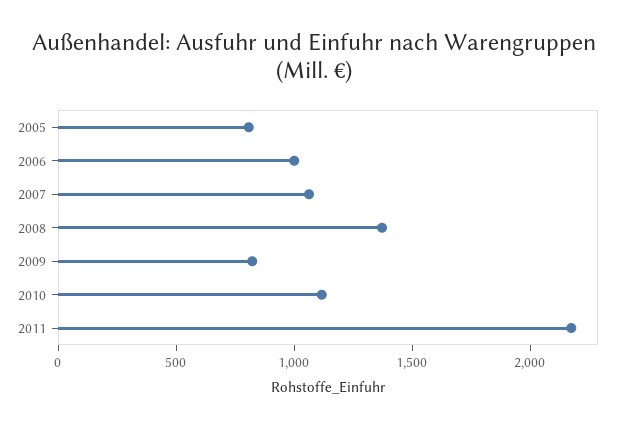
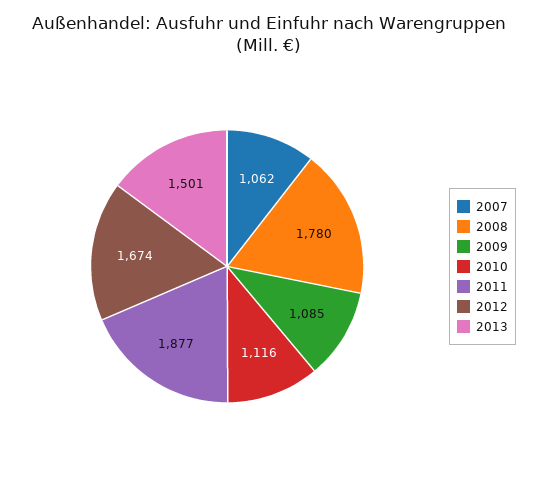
2005: 800 -> none
2006: 1000 -> none
2008: 1400 -> 1780
2009: 800 -> 1085
2011: 2200 -> 1877
2012: none -> 1674
2013: none -> 1501

